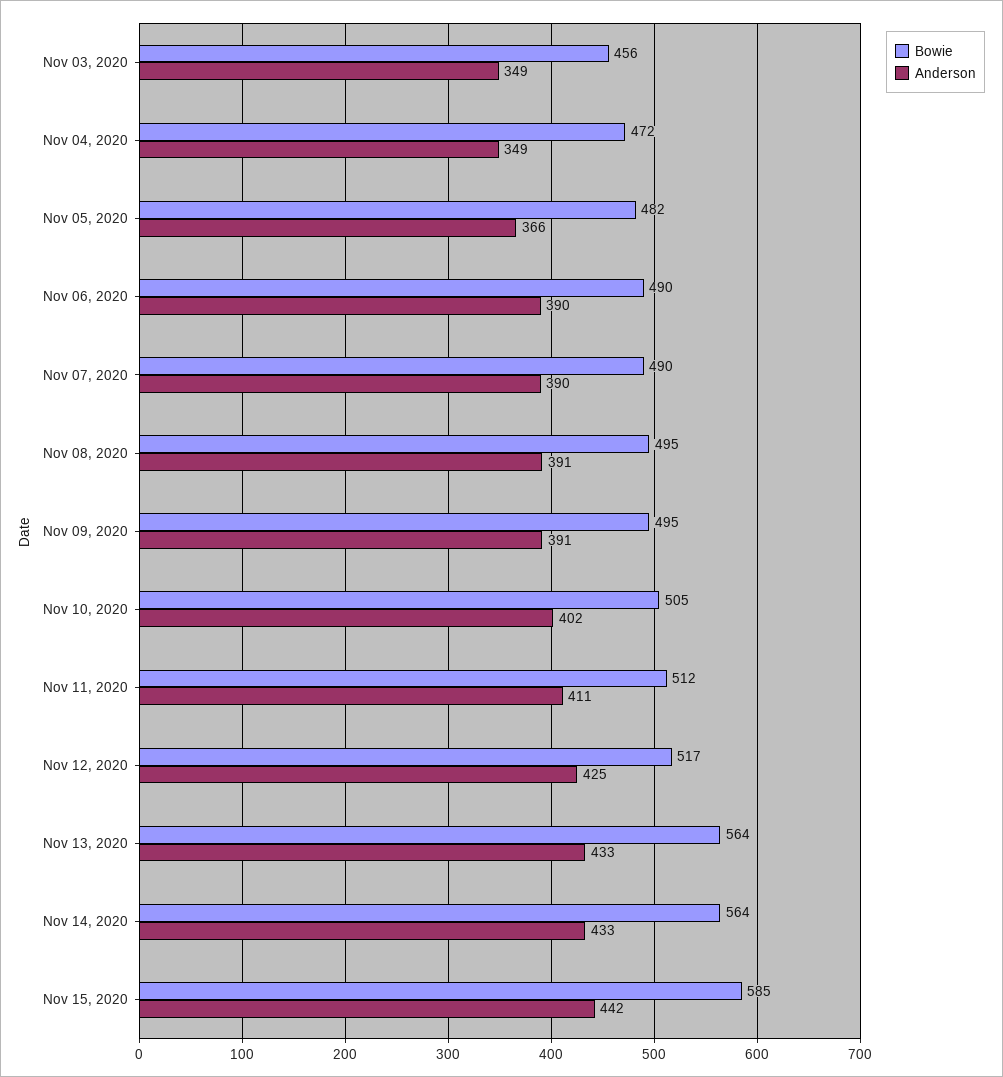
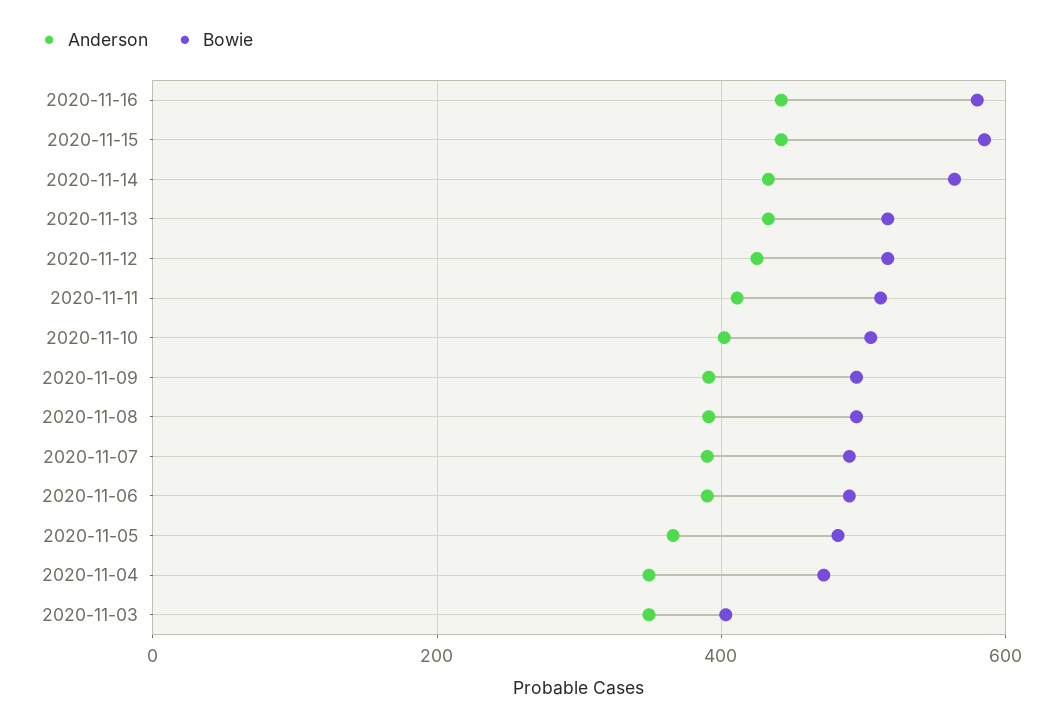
Bowie, Nov 03, 2020: 456 -> 400
Bowie, Nov 13, 2020: 564 -> 520
Anderson, 2020-11-16: none -> 440
Bowie, 2020-11-16: none -> 580

